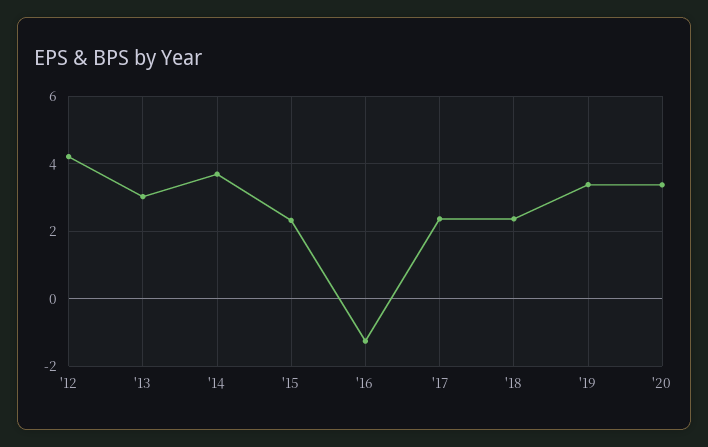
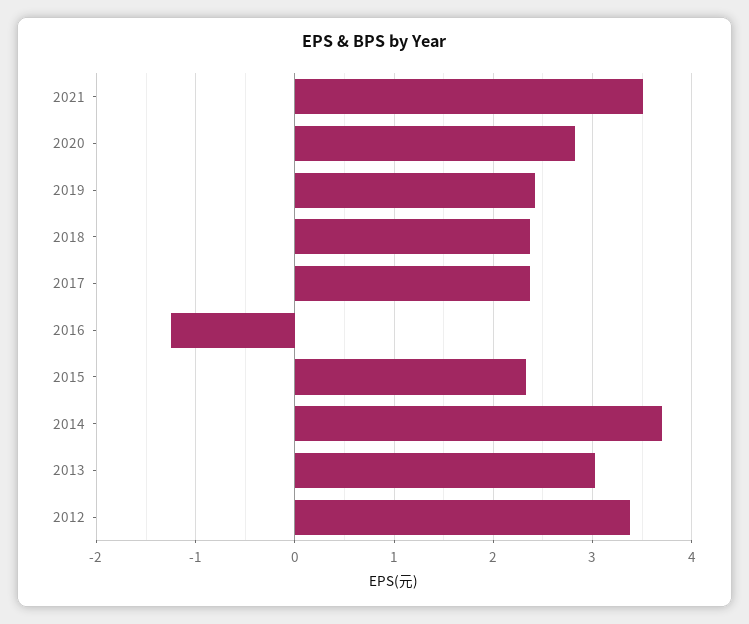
'12: 4.2 -> 3.4
'19: 3.4 -> 2.4
'20: 3.4 -> 2.8
2021: none -> 3.5

